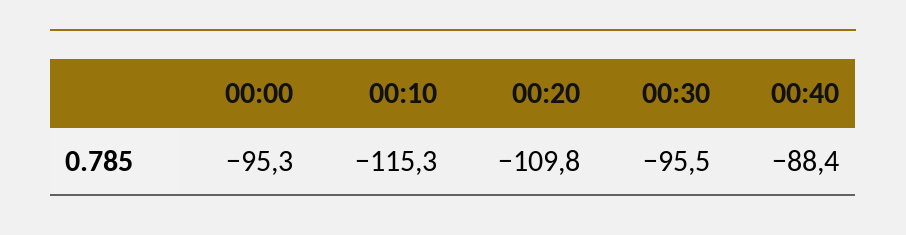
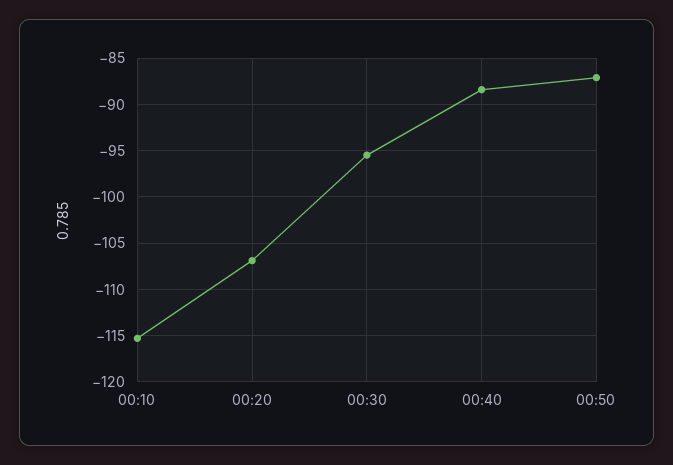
00:00: -95.3 -> none
00:20: -109.8 -> -107
00:50: none -> -87

